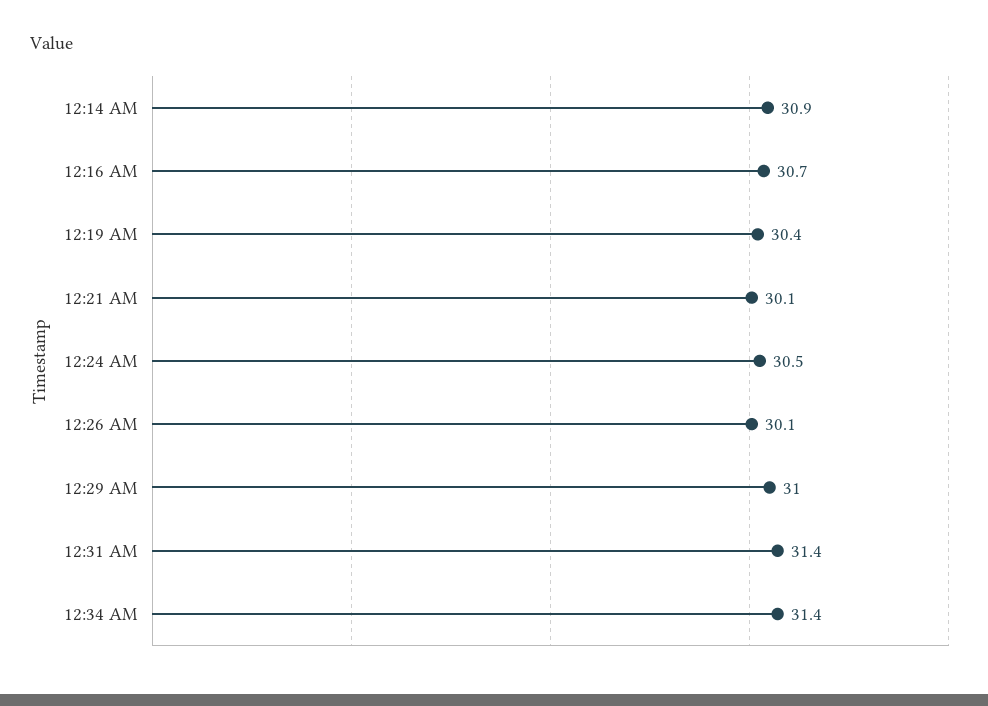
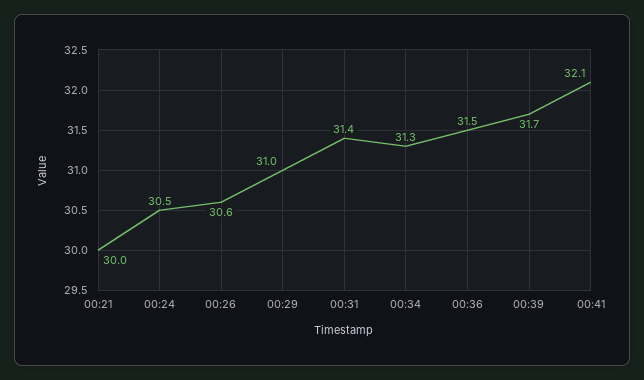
12:14 AM: 30.9 -> none
12:16 AM: 30.7 -> none
12:19 AM: 30.4 -> none
12:21 AM: 30.1 -> 30
12:26 AM: 30.1 -> 30.6
12:34 AM: 31.4 -> 31.3
00:36: none -> 31.5
00:39: none -> 31.7
00:41: none -> 32.1

